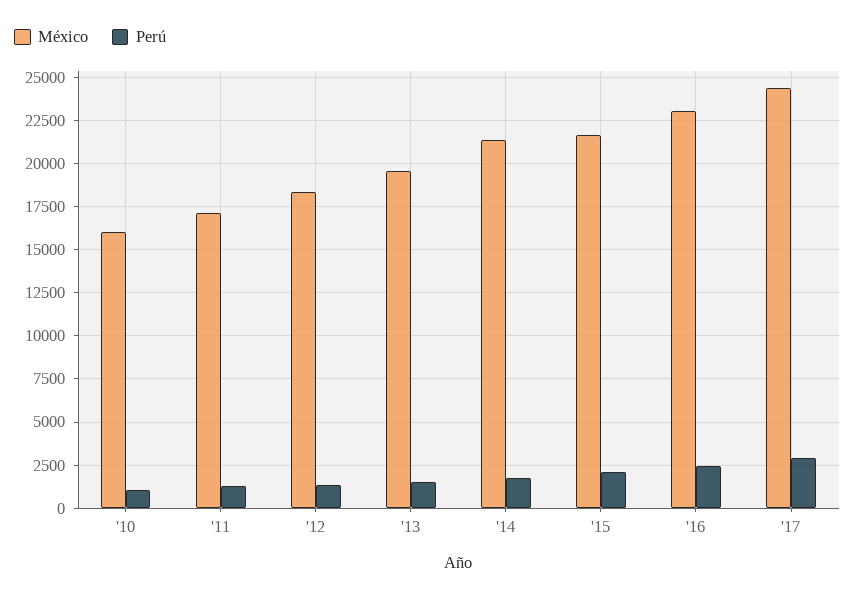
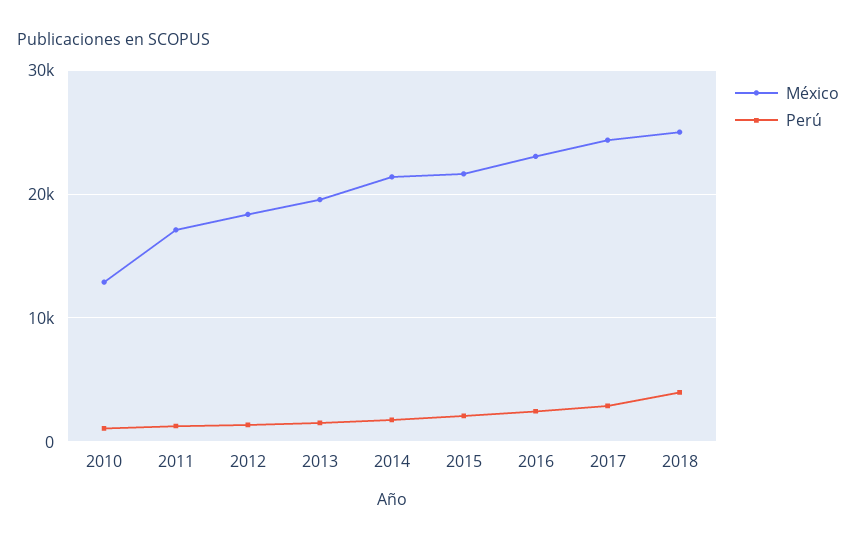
México, '10: 16000 -> 13000
México, 2018: none -> 25000
Perú, 2018: none -> 4000

